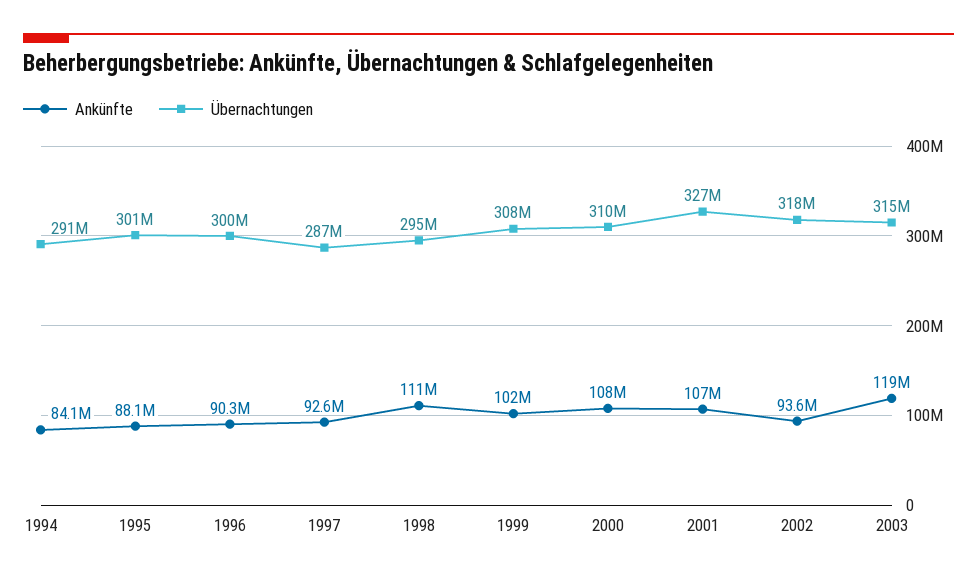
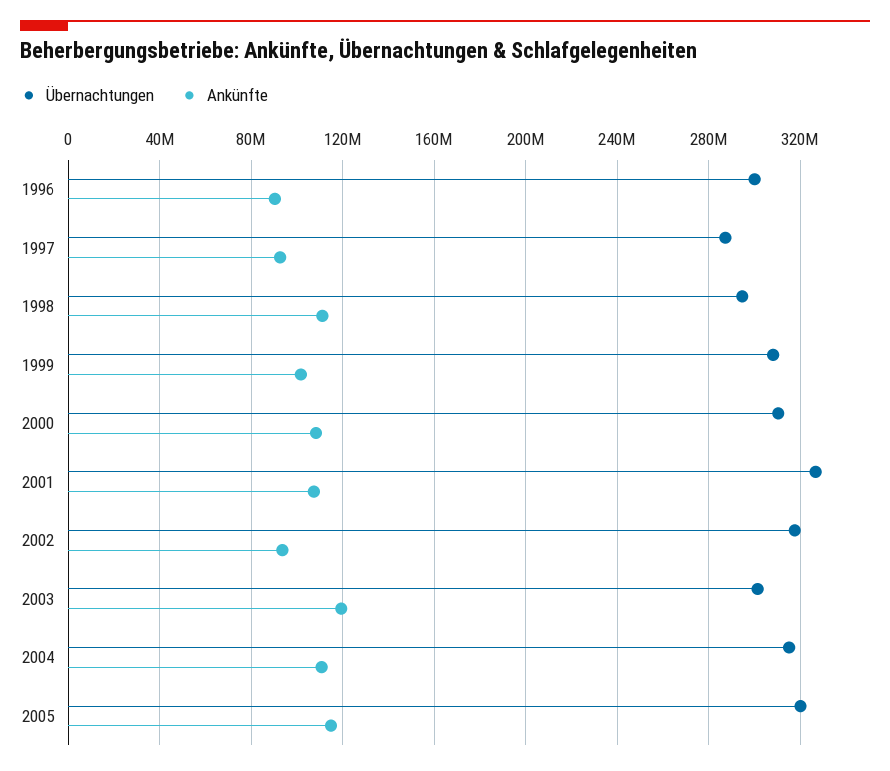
Ankünfte, 1994: 84100000 -> none
Übernachtungen, 1994: 291000000 -> none
Ankünfte, 1995: 88100000 -> none
Übernachtungen, 1995: 301000000 -> none
Übernachtungen, 2003: 315000000 -> 300000000
Übernachtungen, 2004: none -> 315000000
Ankünfte, 2004: none -> 110000000
Übernachtungen, 2005: none -> 320000000
Ankünfte, 2005: none -> 115000000

